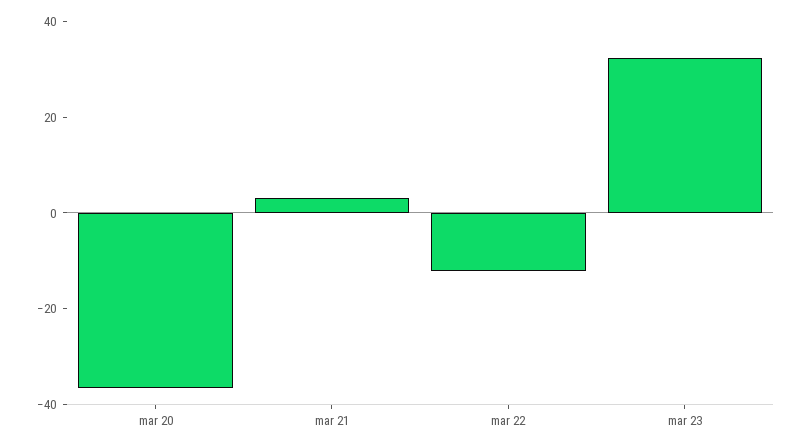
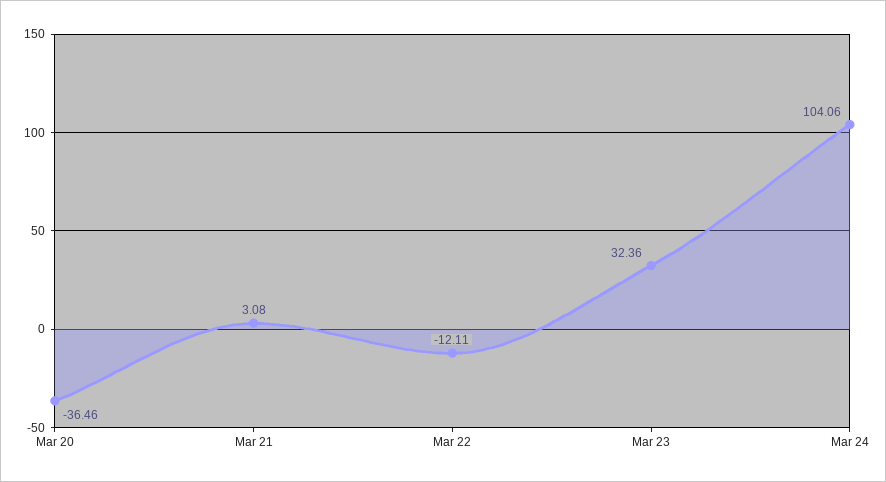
Mar 24: none -> 104.06

